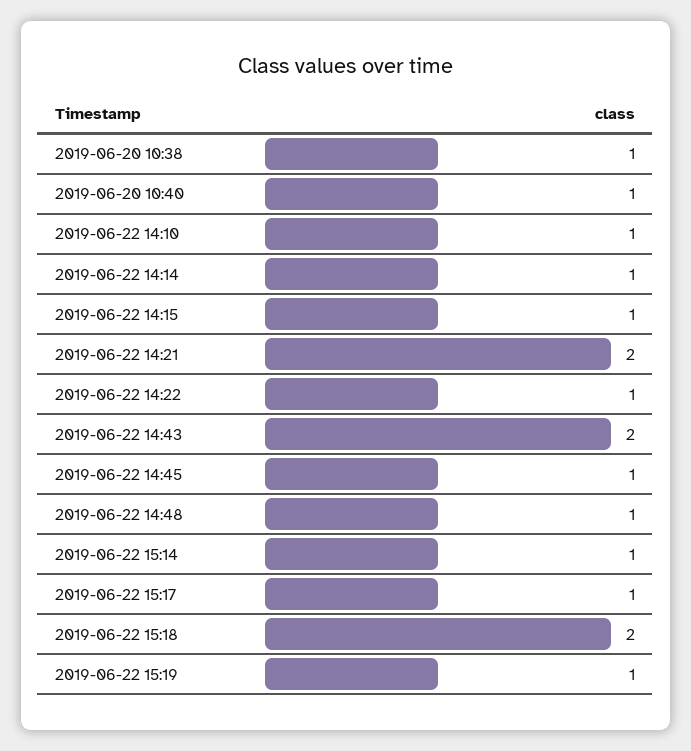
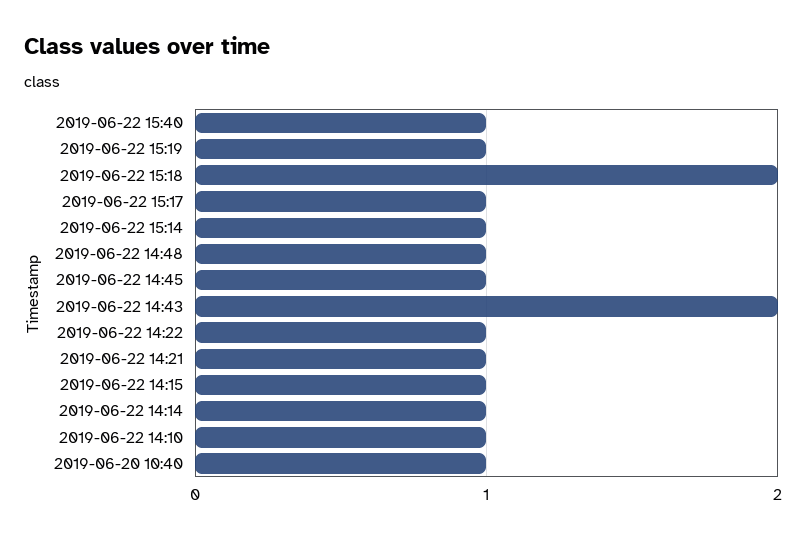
2019-06-20 10:38: 1 -> none
2019-06-22 14:21: 2 -> 1
2019-06-22 15:40: none -> 1

